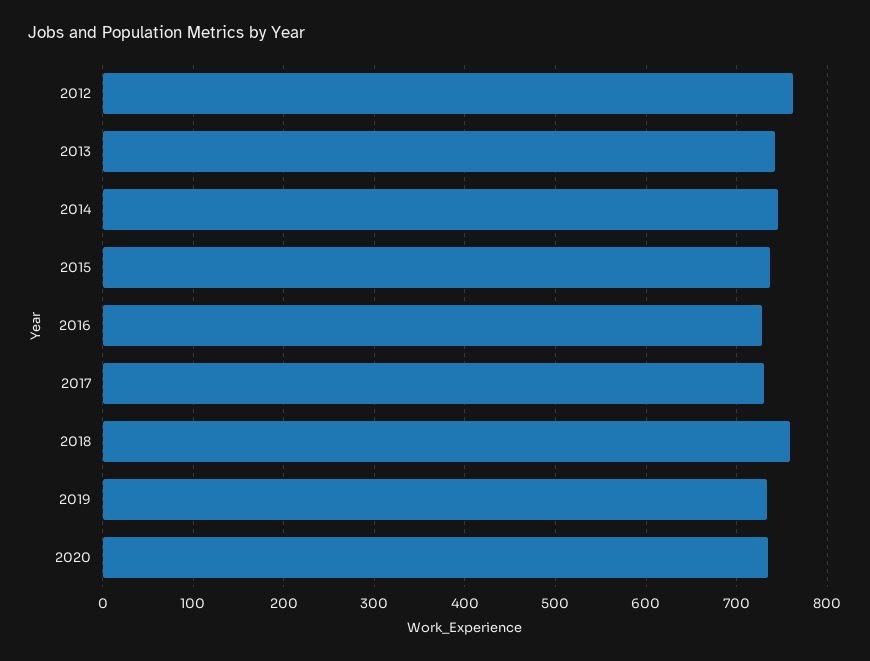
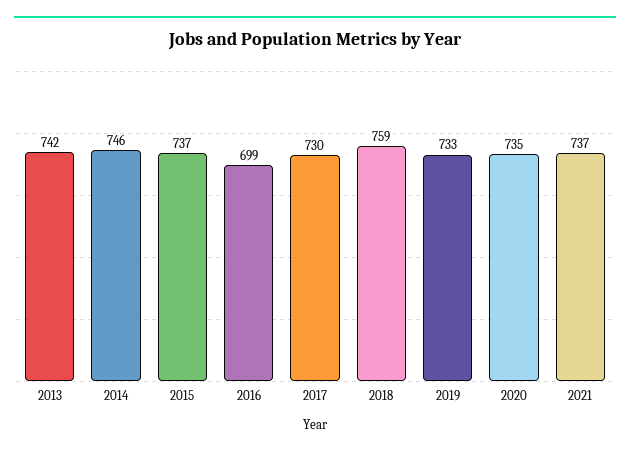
2012: 760 -> none
2016: 730 -> 699
2021: none -> 737

